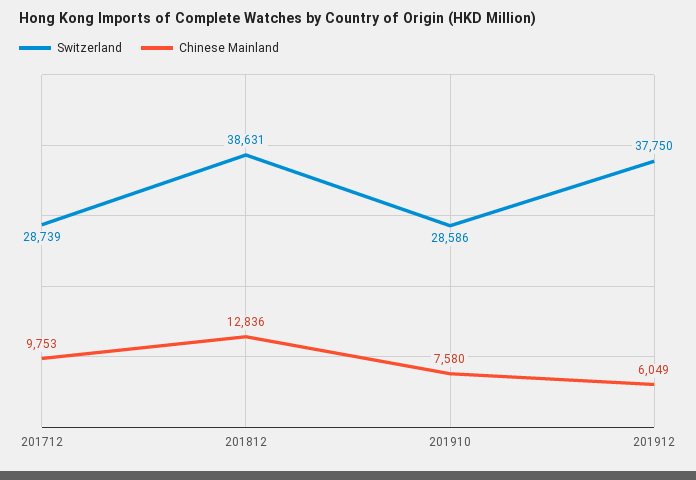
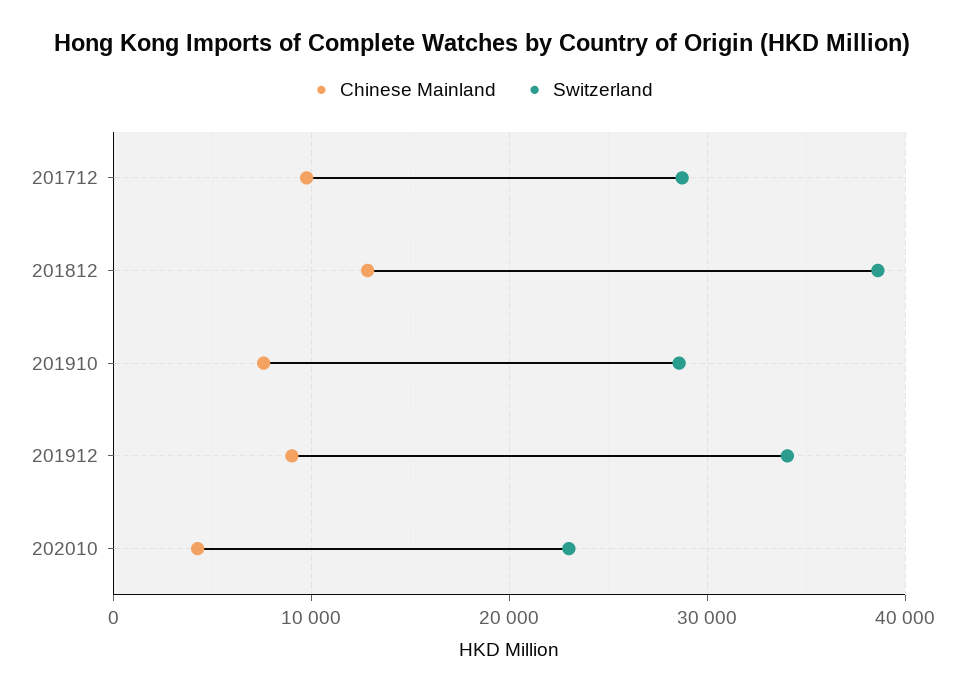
Switzerland, 201912: 37750 -> 34000
Chinese Mainland, 201912: 6049 -> 9000
Chinese Mainland, 202010: none -> 4000
Switzerland, 202010: none -> 23000

